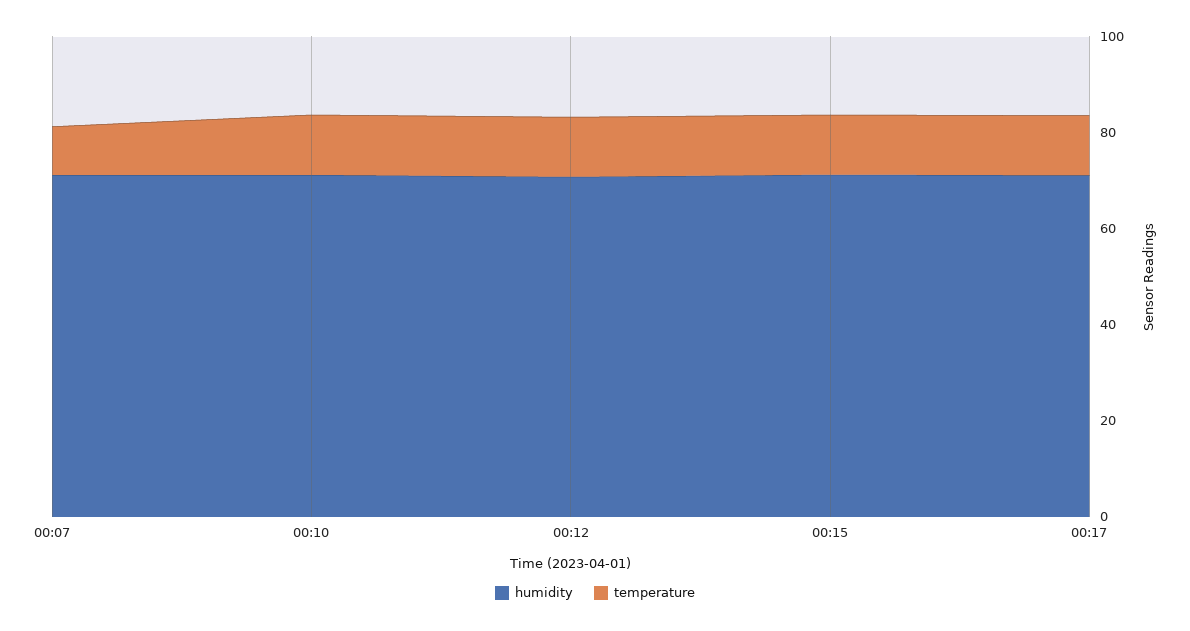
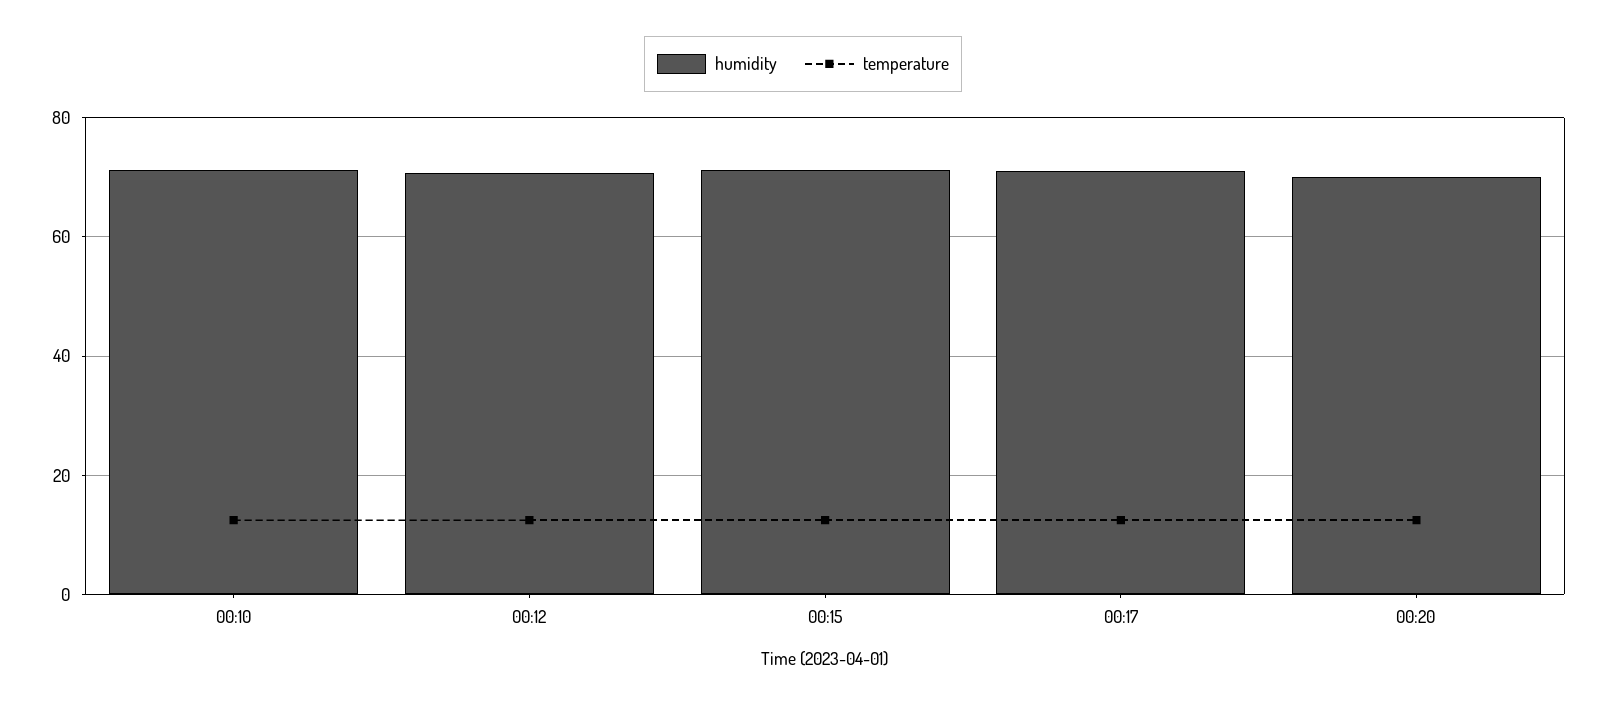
humidity, 00:07: 70 -> none
temperature, 00:07: 10 -> none
humidity, 00:20: none -> 70
temperature, 00:20: none -> 12

